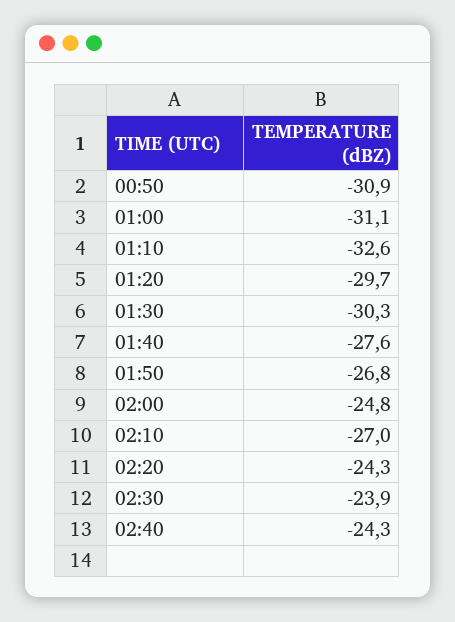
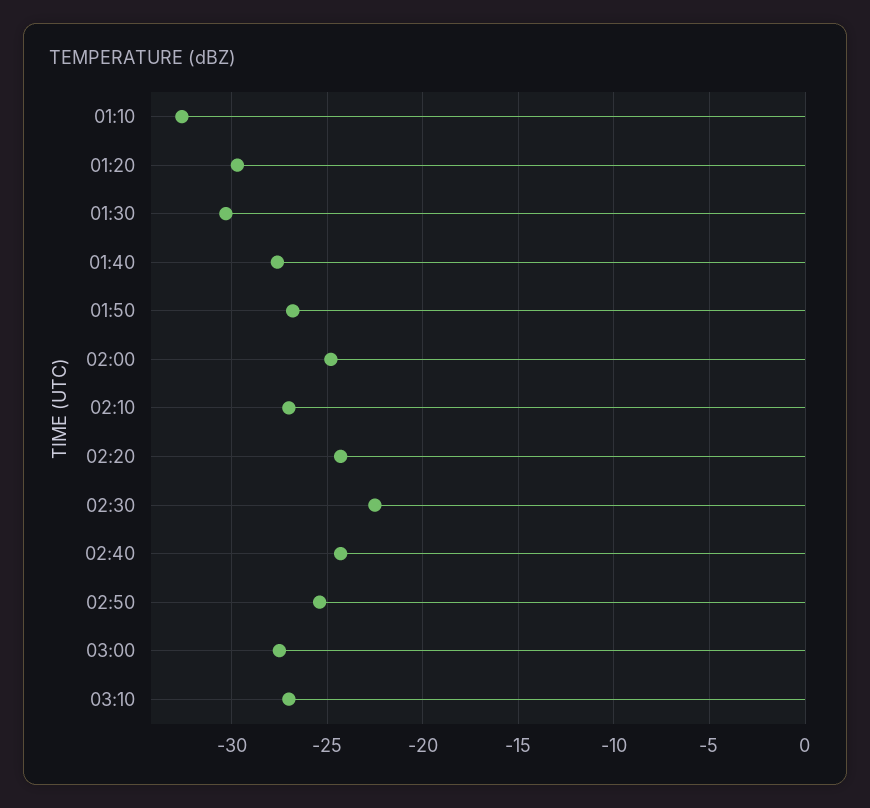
00:50: -30.9 -> none
01:00: -31.1 -> none
02:30: -23.9 -> -22.5
02:50: none -> -25.5
03:00: none -> -27.5
03:10: none -> -27

